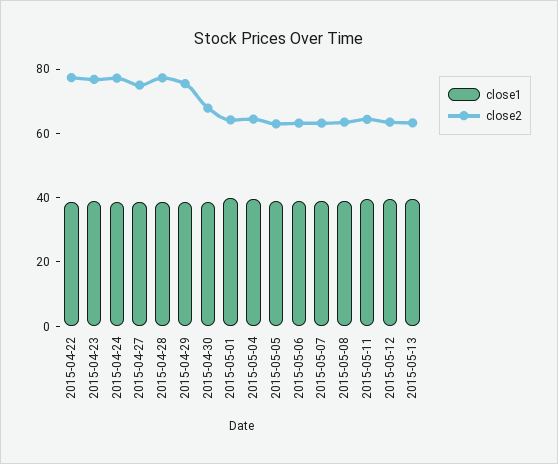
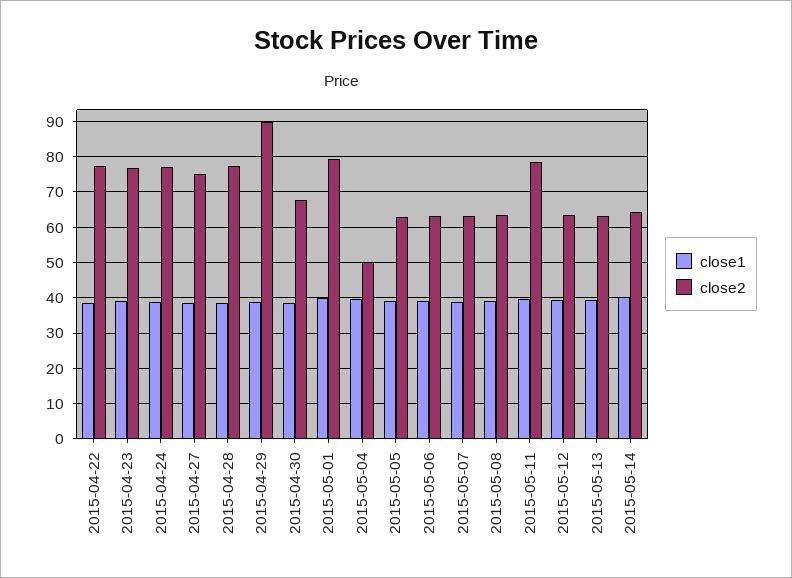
close2, 2015-04-29: 75 -> 90
close2, 2015-05-01: 65 -> 80
close2, 2015-05-04: 65 -> 50
close2, 2015-05-11: 65 -> 78
close1, 2015-05-14: none -> 40
close2, 2015-05-14: none -> 64

